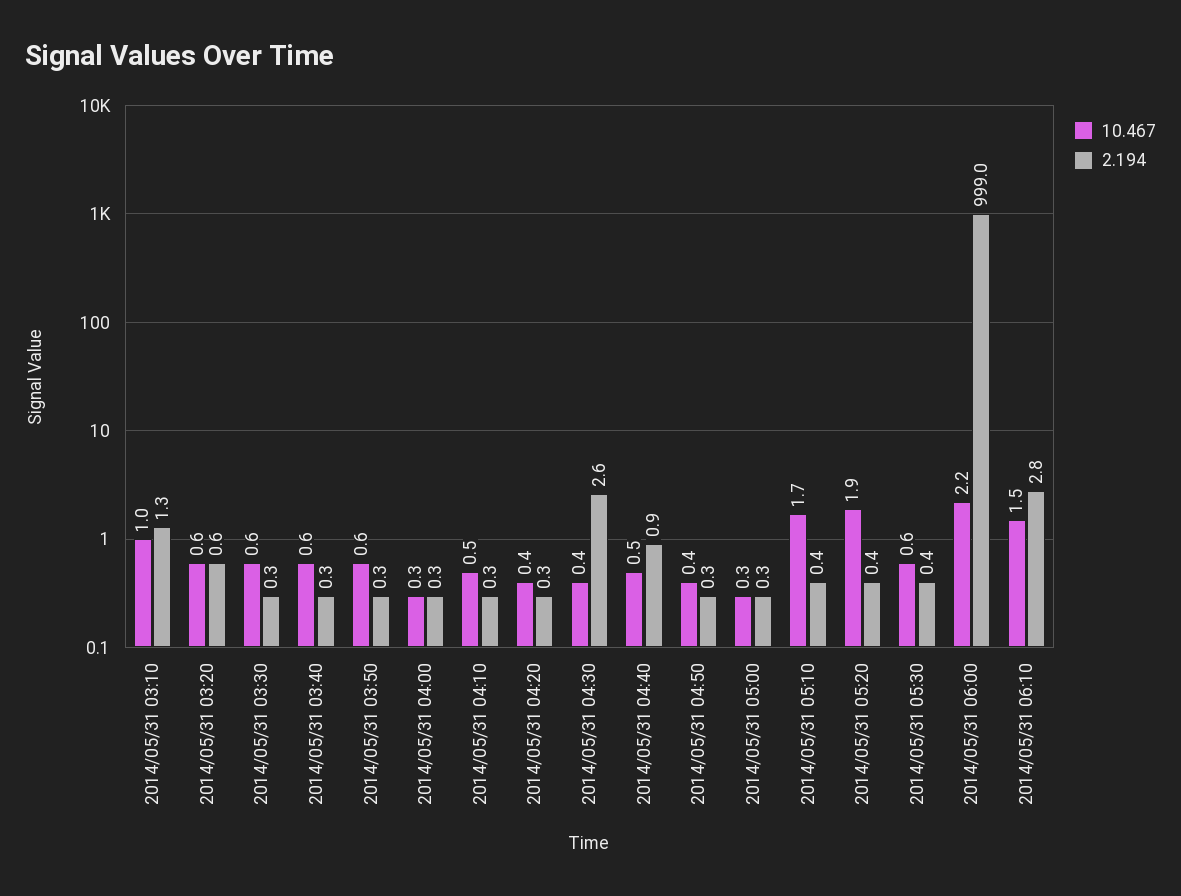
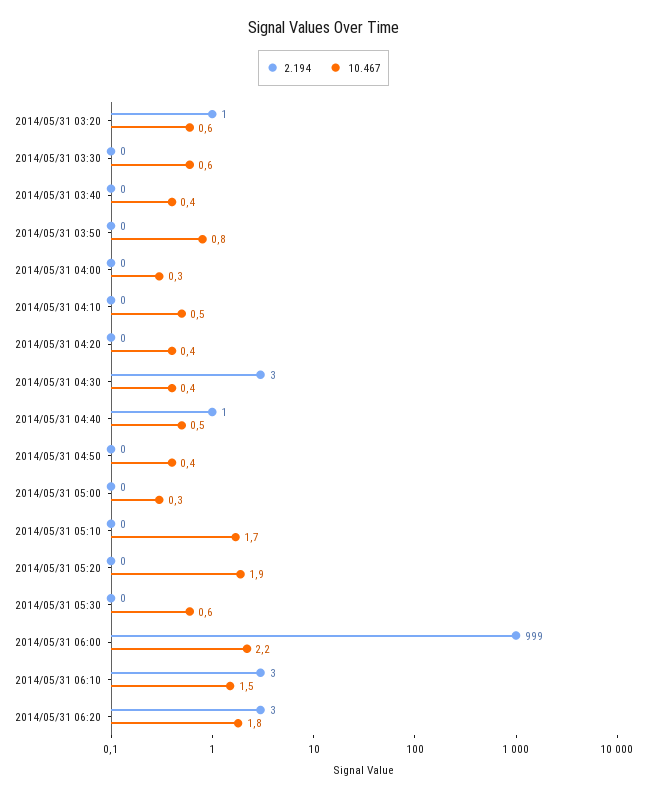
10.467, 2014/05/31 03:10: 1 -> none
2.194, 2014/05/31 03:10: 1.3 -> none
10.467, 2014/05/31 03:40: 0.6 -> 0.4
10.467, 2014/05/31 03:50: 0.6 -> 0.8
2.194, 2014/05/31 06:20: none -> 3
10.467, 2014/05/31 06:20: none -> 1.8

